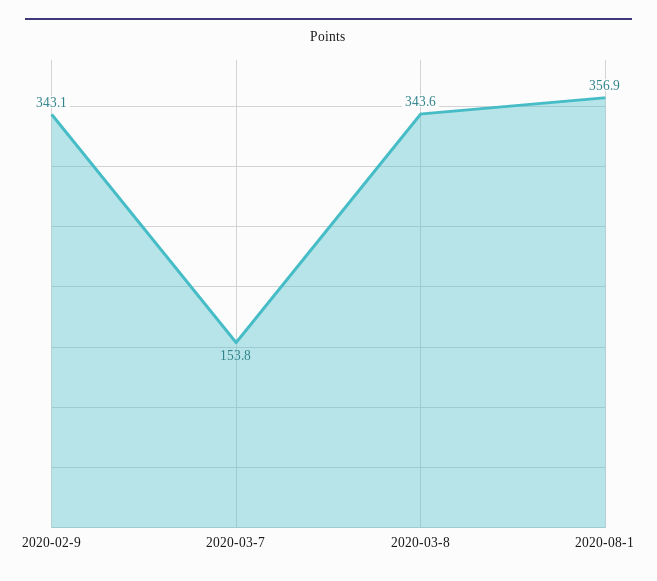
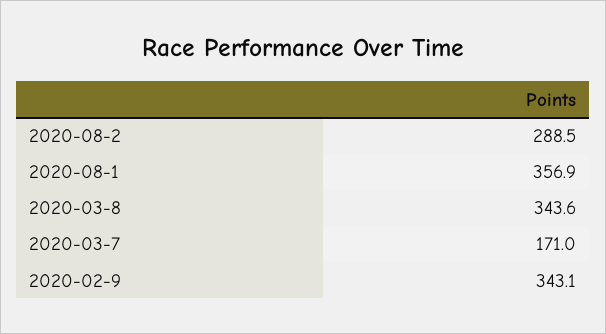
2020-03-7: 153.8 -> 171
2020-08-2: none -> 288.5

